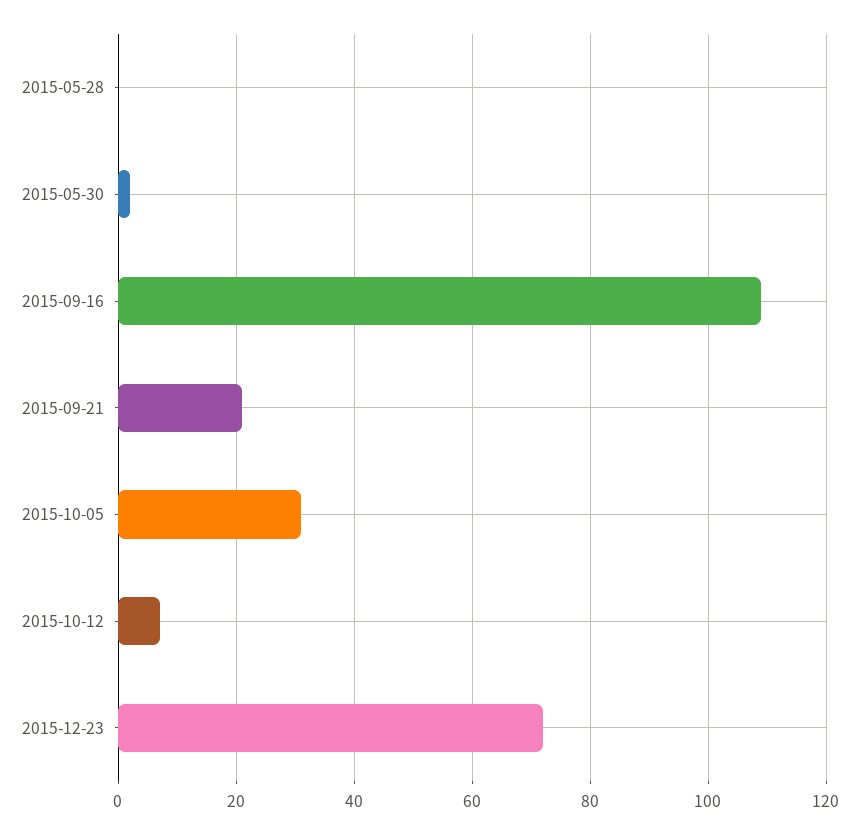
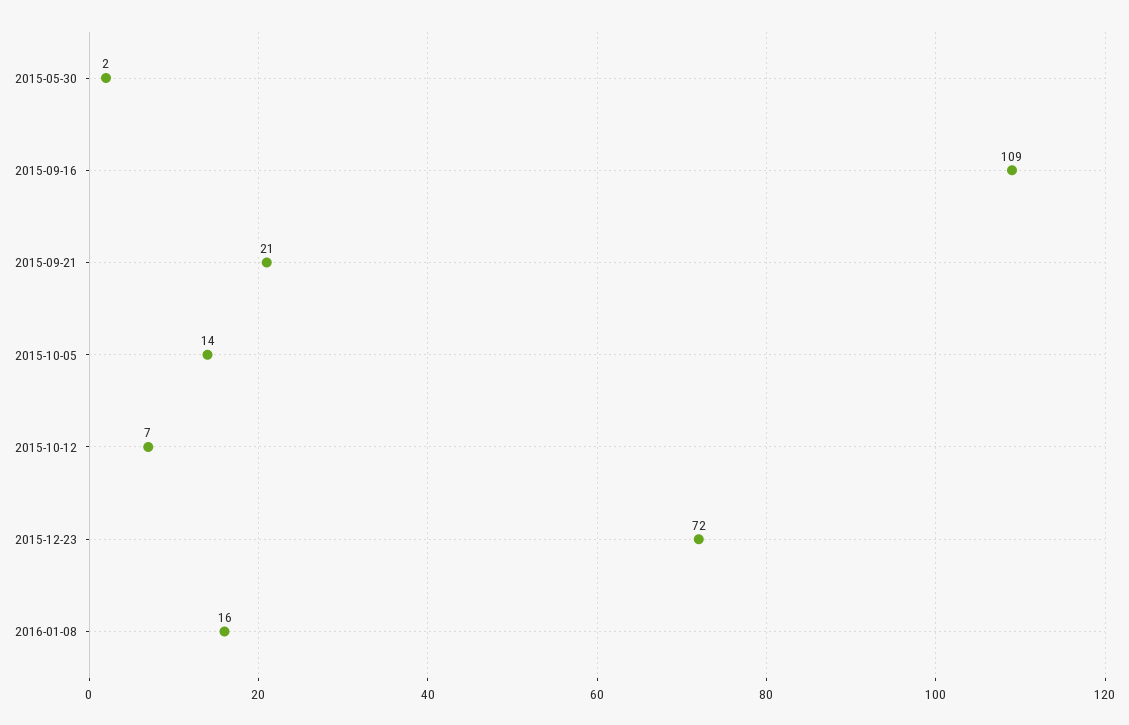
2015-05-28: 0 -> none
2015-10-05: 30 -> 14
2016-01-08: none -> 16

